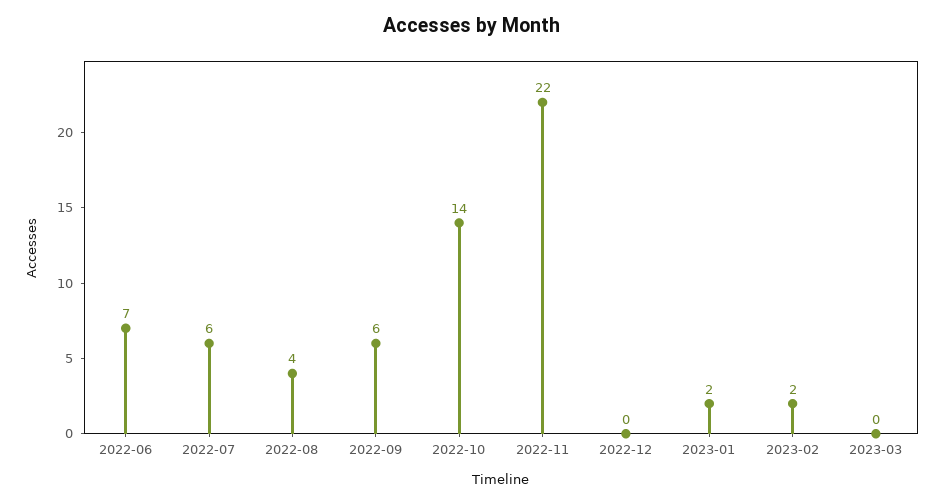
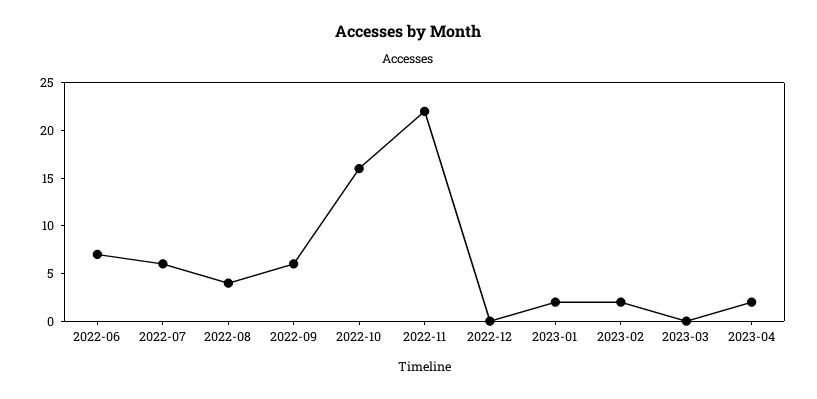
2022-10: 14 -> 16
2023-04: none -> 2

